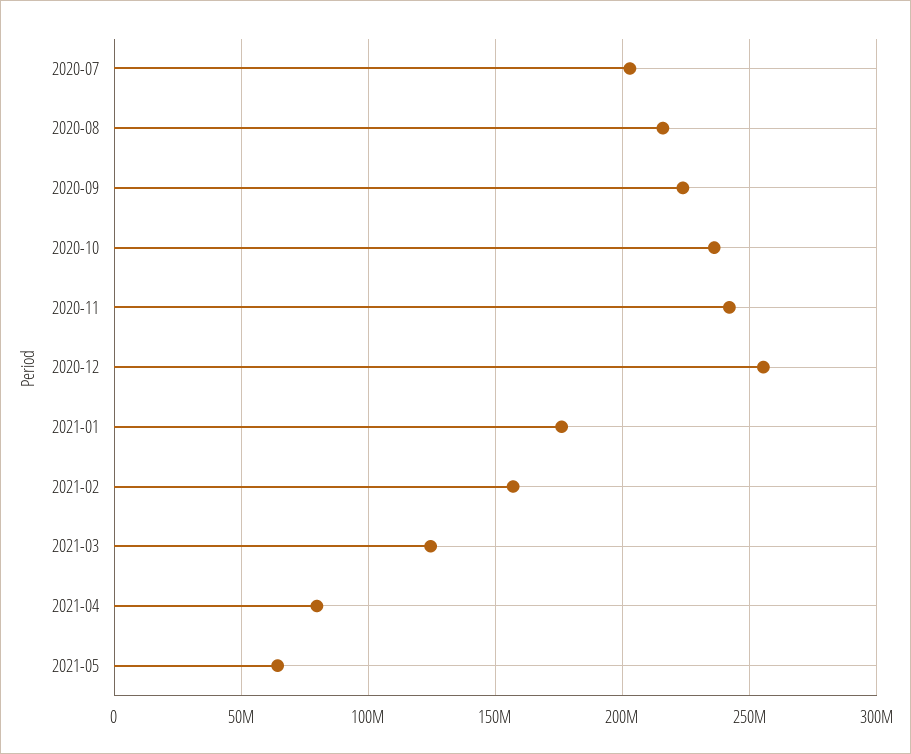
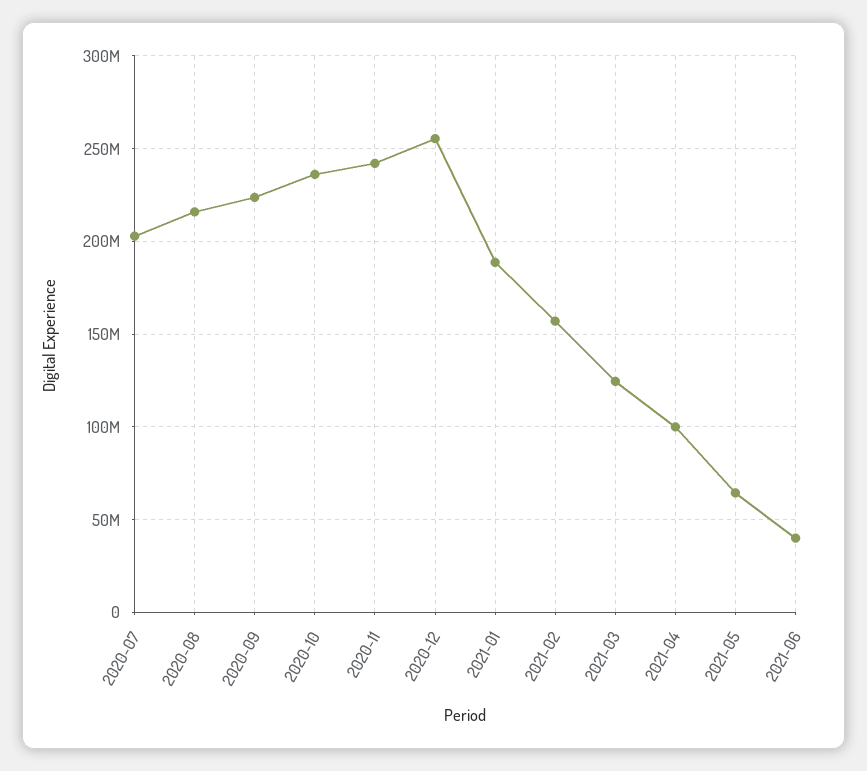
2021-01: 175000000 -> 190000000
2021-04: 80000000 -> 100000000
2021-06: none -> 40000000

